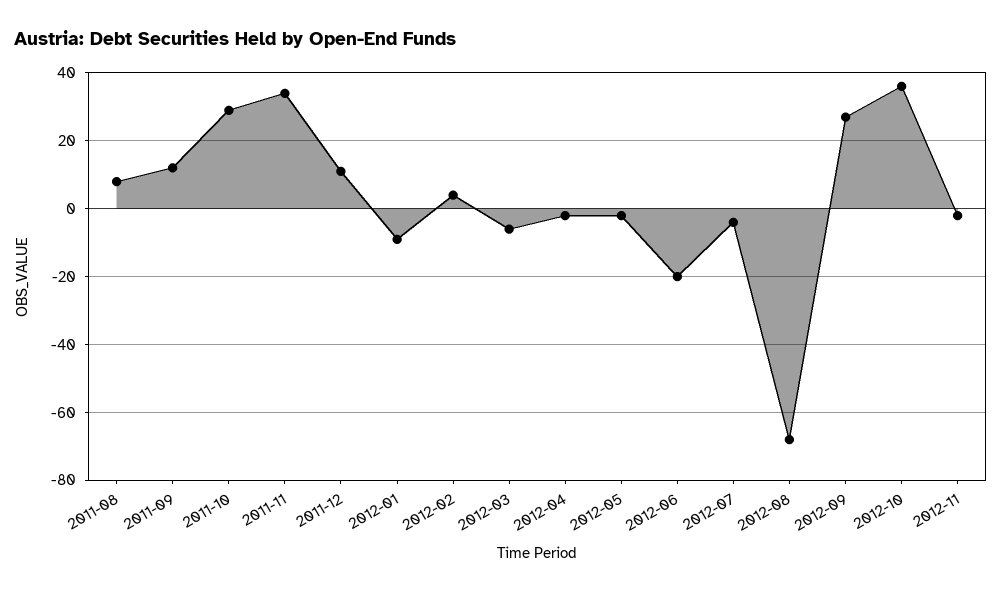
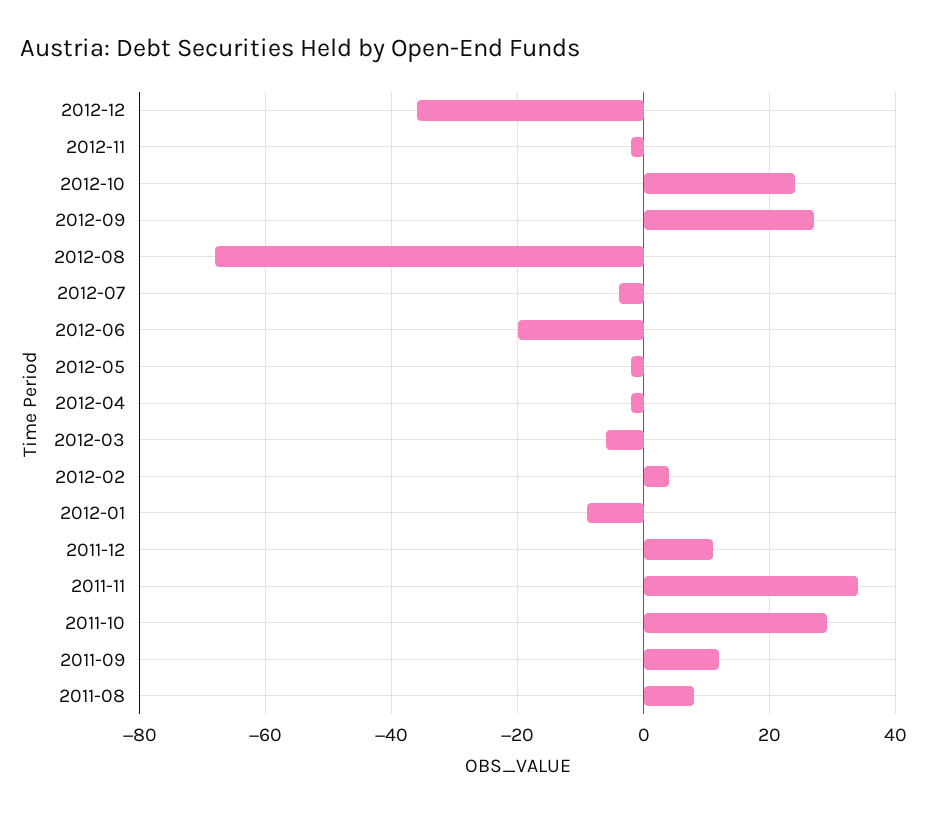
2012-10: 35 -> 25
2012-12: none -> -35

